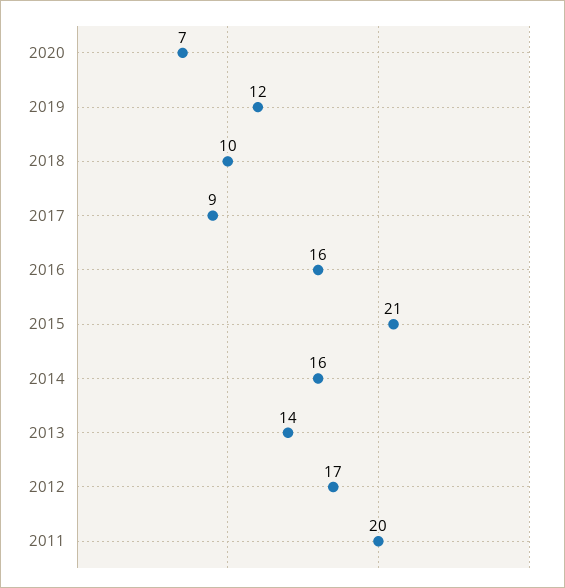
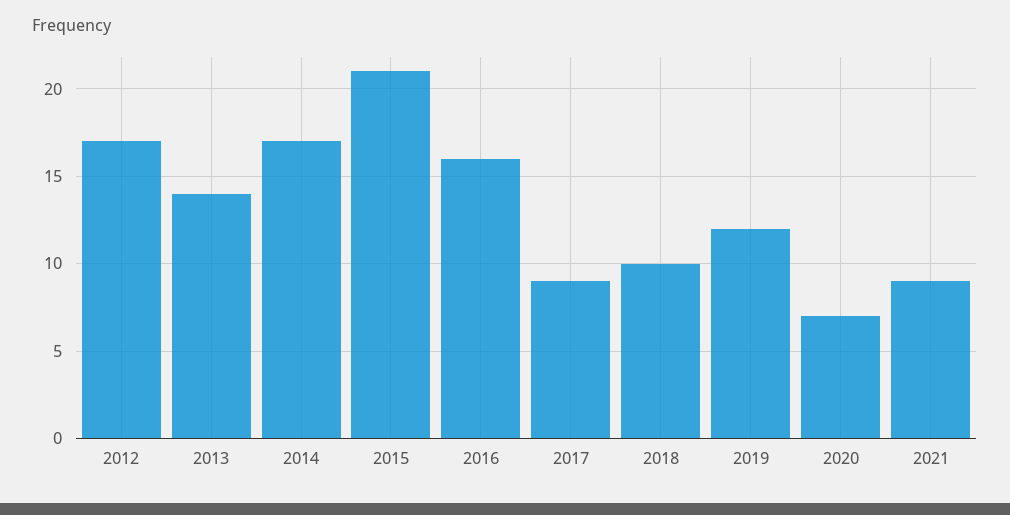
2014: 16 -> 17
2011: 20 -> none
2021: none -> 9

